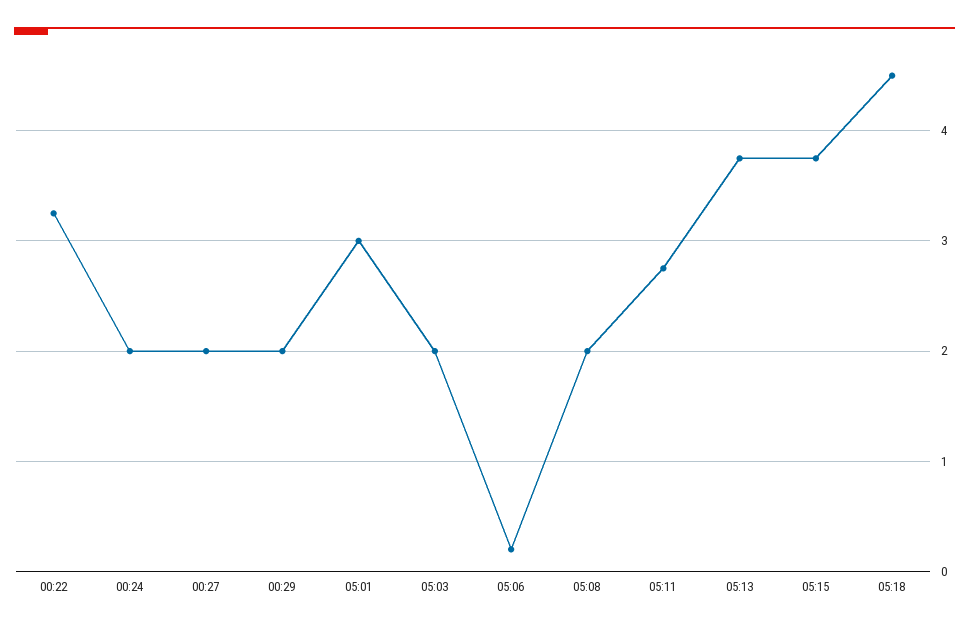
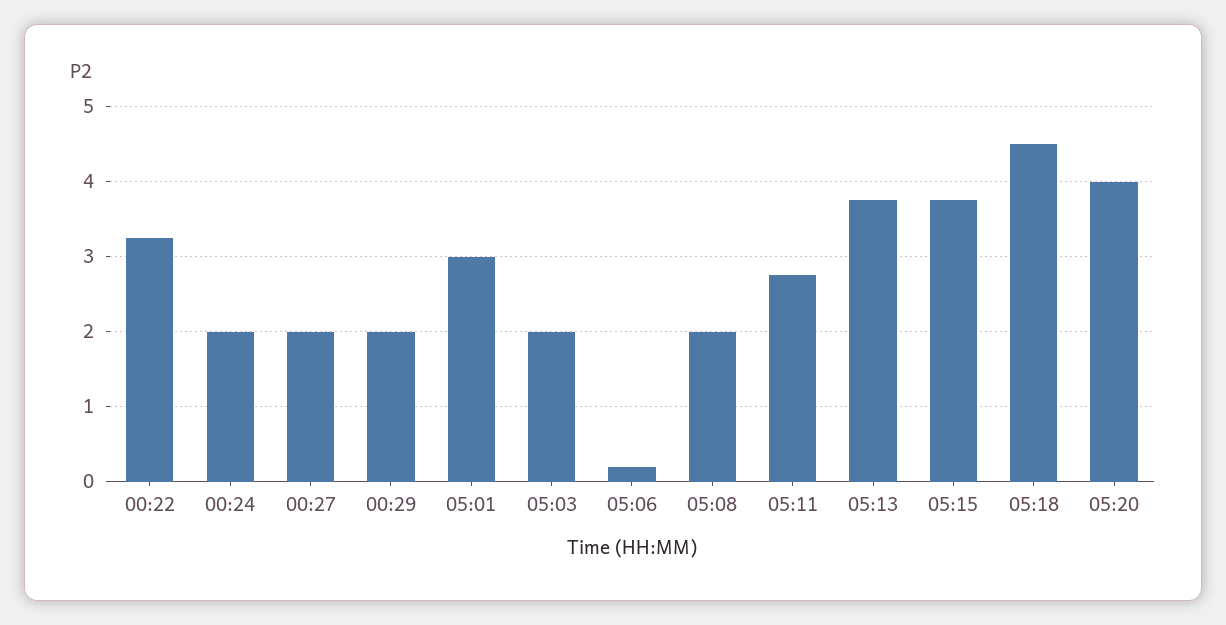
05:20: none -> 4

